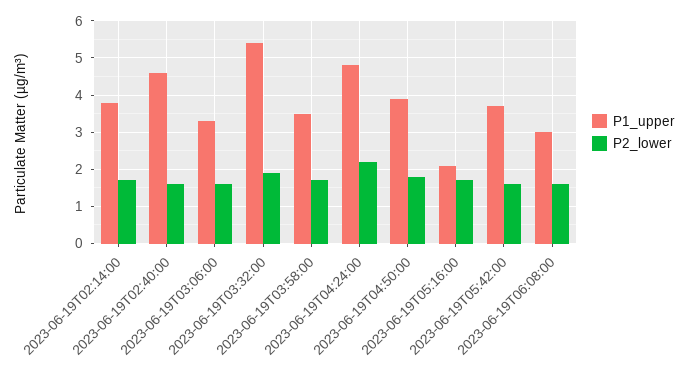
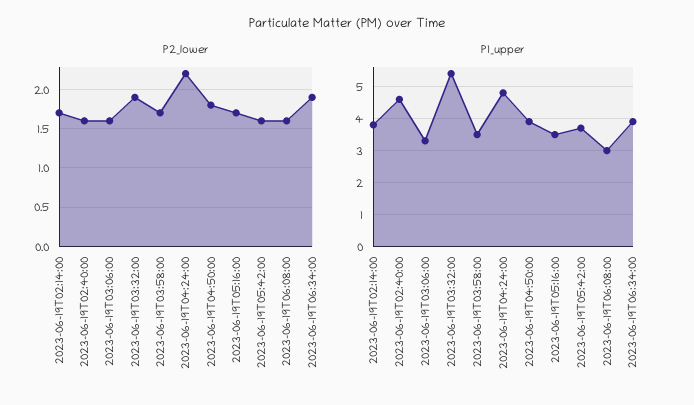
P1_upper, 2023-06-19T05:16:00: 2 -> 3.5
P2_lower, 2023-06-19T06:34:00: none -> 1.9
P1_upper, 2023-06-19T06:34:00: none -> 4

